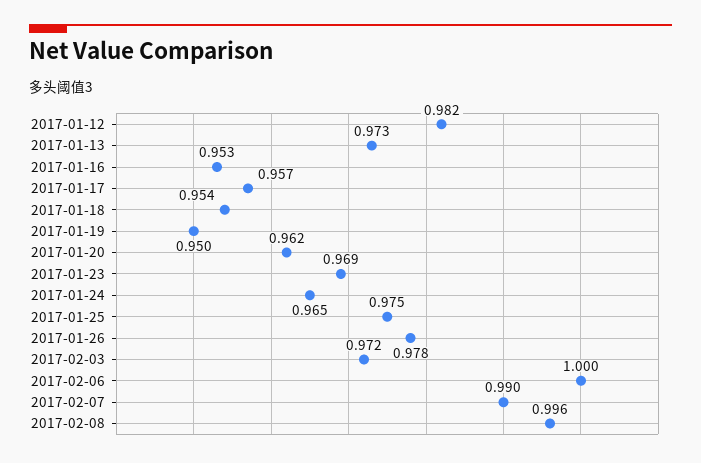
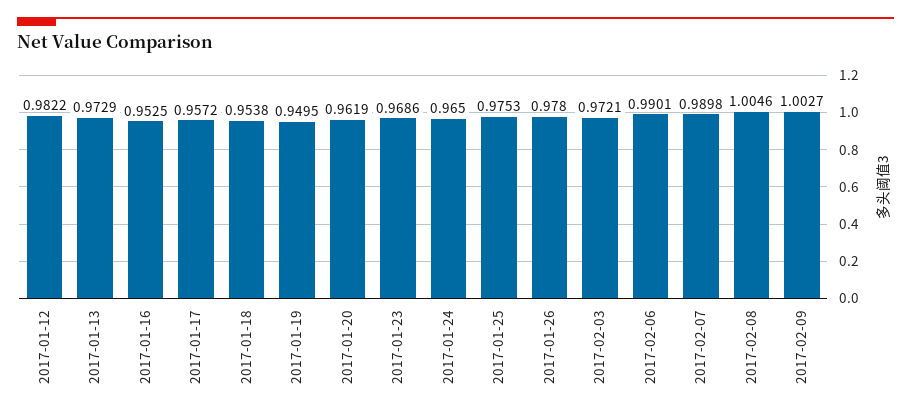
2017-02-06: 1 -> 0.9901
2017-02-08: 0.996 -> 1.0046
2017-02-09: none -> 1.0027

